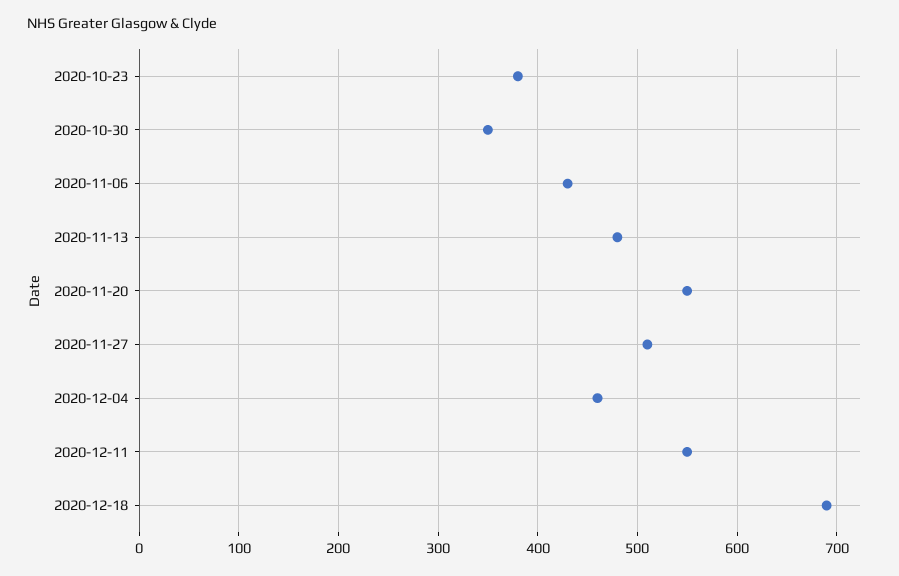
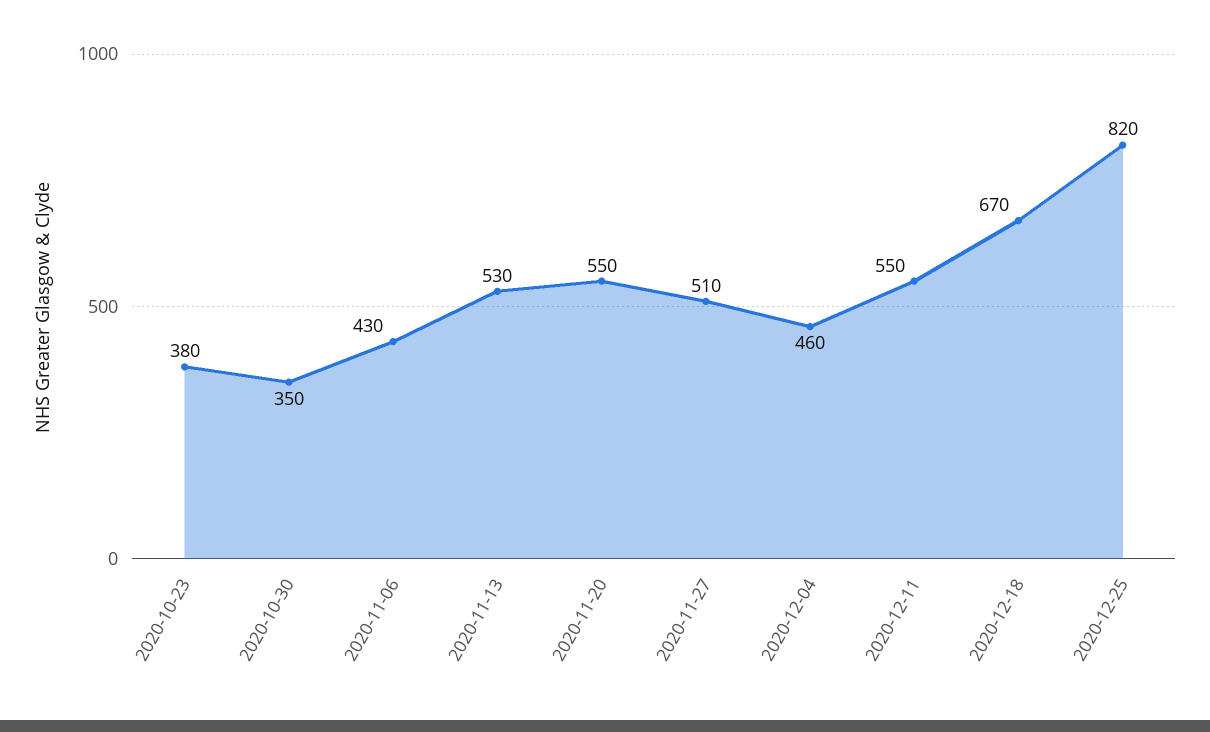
2020-11-13: 480 -> 530
2020-12-18: 690 -> 670
2020-12-25: none -> 820

